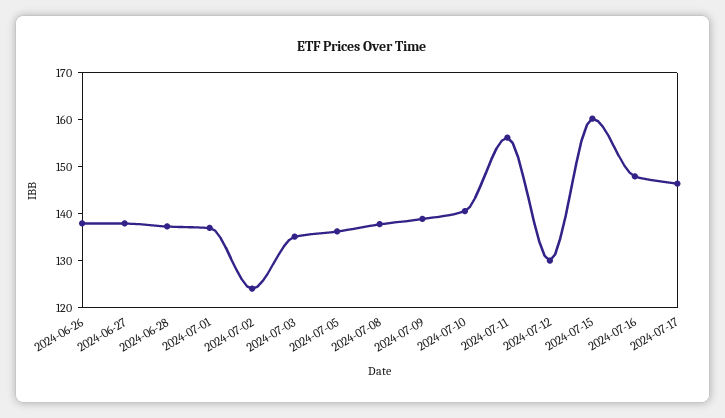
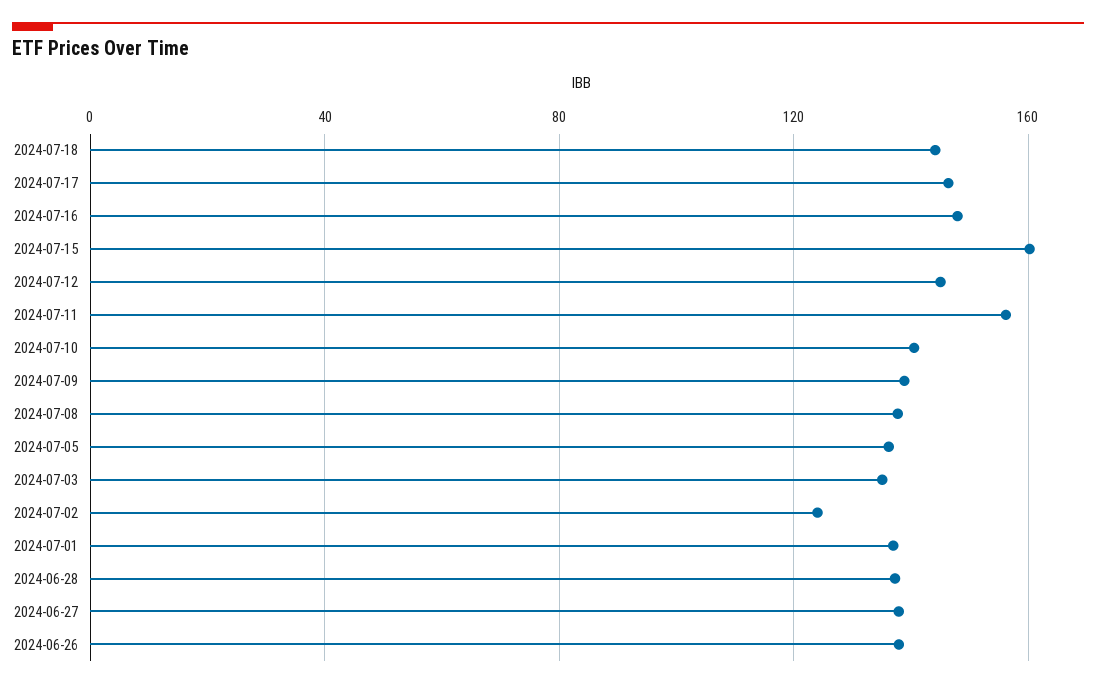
2024-07-12: 130 -> 145
2024-07-18: none -> 145

